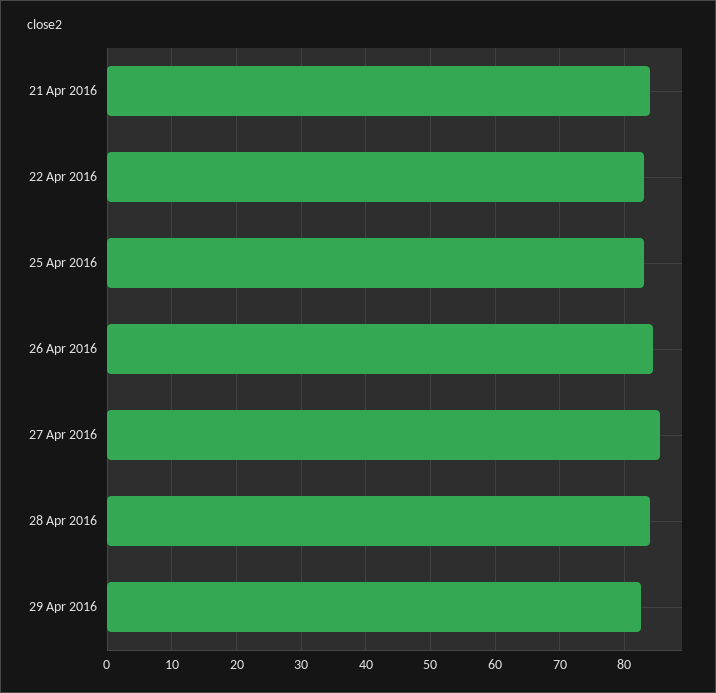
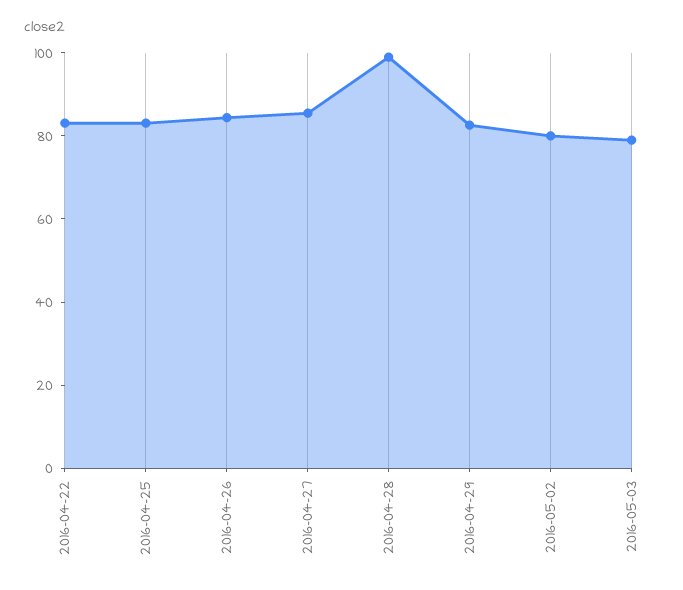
21 Apr 2016: 84 -> none
28 Apr 2016: 84 -> 100
2016-05-02: none -> 80
2016-05-03: none -> 80

